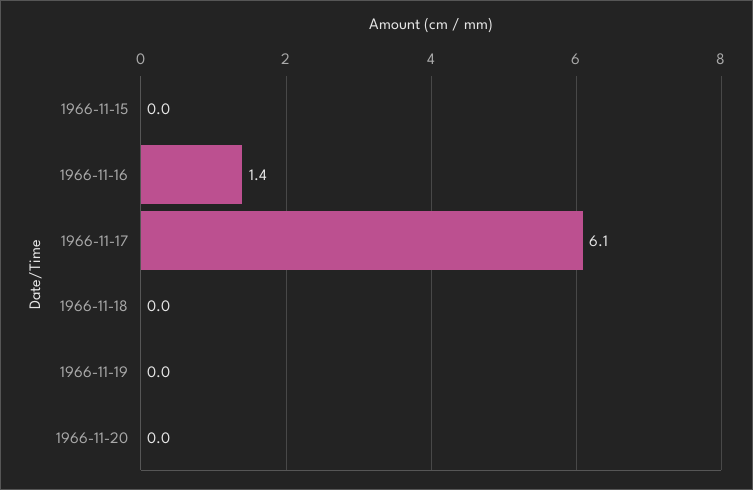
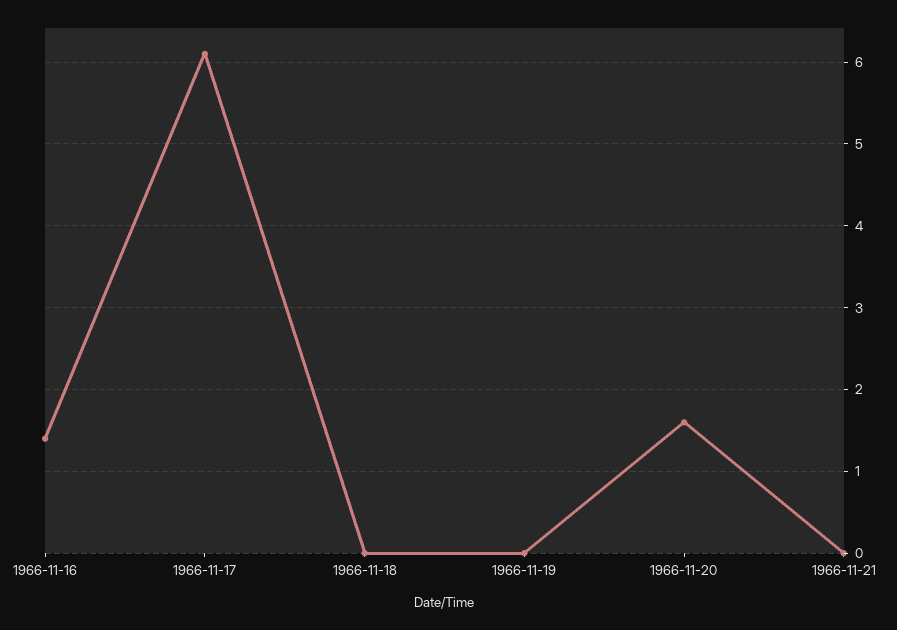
1966-11-15: 0 -> none
1966-11-20: 0 -> 1.6
1966-11-21: none -> 0

